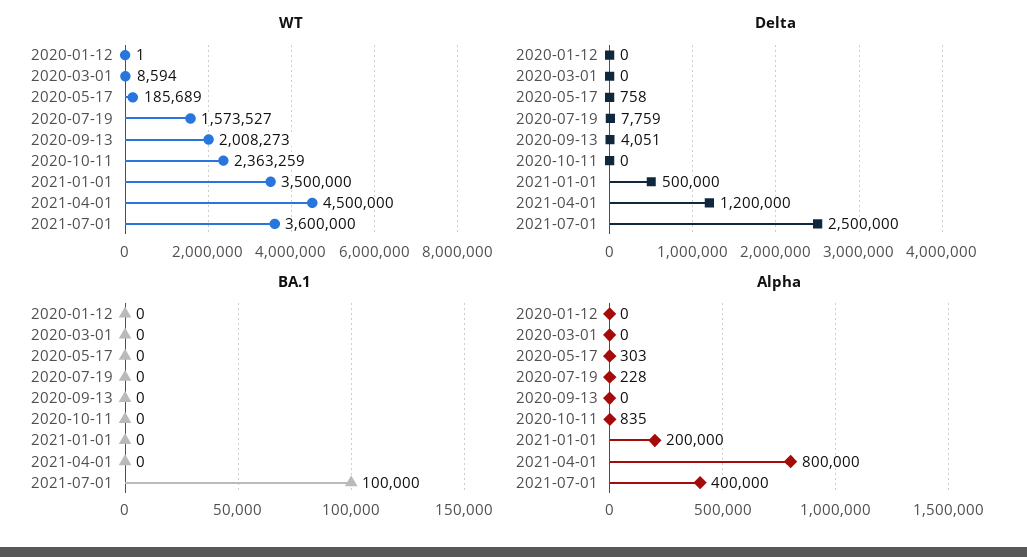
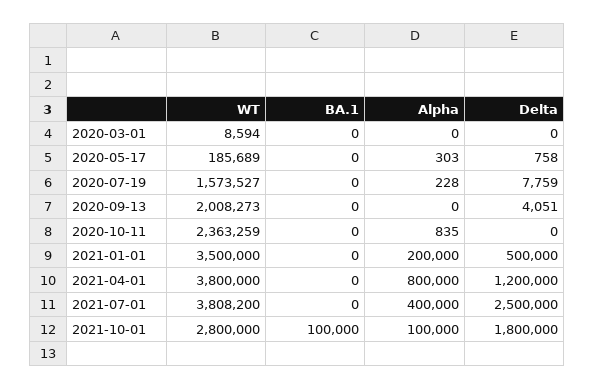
WT, 2020-01-12: 1 -> none
WT, 2021-04-01: 4500000 -> 3800000
WT, 2021-07-01: 3600000 -> 3808200
Delta, 2020-01-12: 0 -> none
BA.1, 2020-01-12: 0 -> none
BA.1, 2021-07-01: 100000 -> 0
Alpha, 2020-01-12: 0 -> none
WT, 2021-10-01: none -> 2800000
BA.1, 2021-10-01: none -> 100000
Alpha, 2021-10-01: none -> 100000
Delta, 2021-10-01: none -> 1800000

